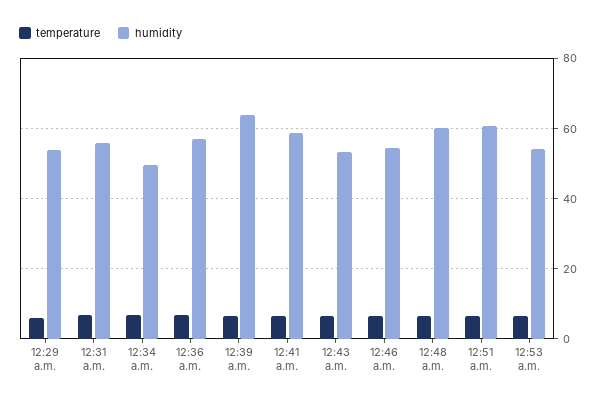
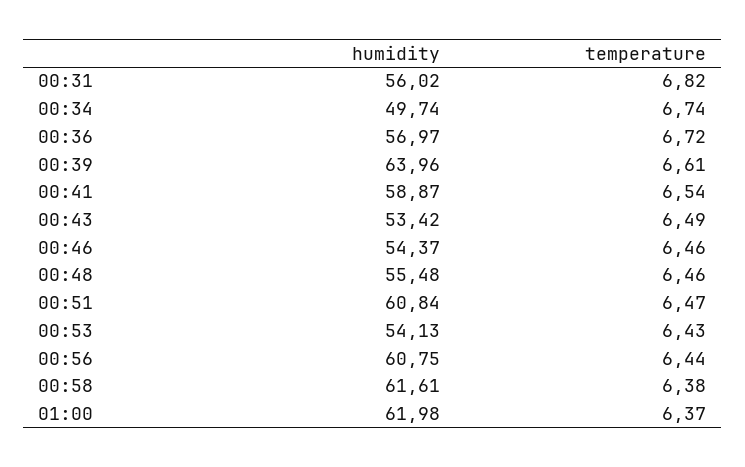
temperature, 12:29 a.m.: 6 -> none
humidity, 12:29 a.m.: 54 -> none
humidity, 12:48 a.m.: 60 -> 55.48
humidity, 00:56: none -> 60.75
temperature, 00:56: none -> 6.44
humidity, 00:58: none -> 61.61
temperature, 00:58: none -> 6.38
humidity, 01:00: none -> 61.98
temperature, 01:00: none -> 6.37

